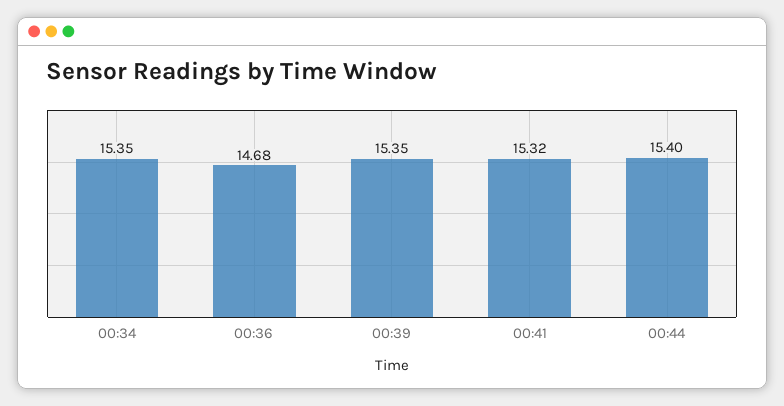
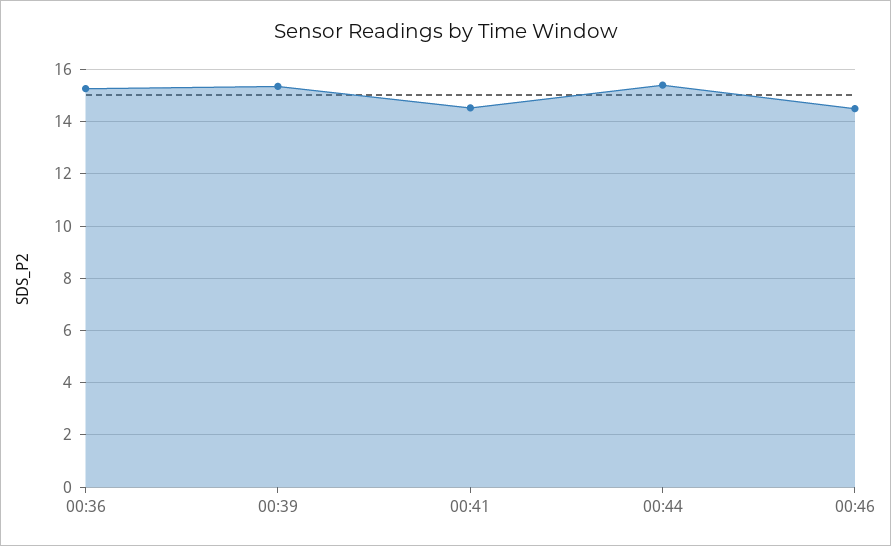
00:34: 15.35 -> none
00:36: 14.68 -> 15.25
00:41: 15.32 -> 14.5
00:46: none -> 14.5

